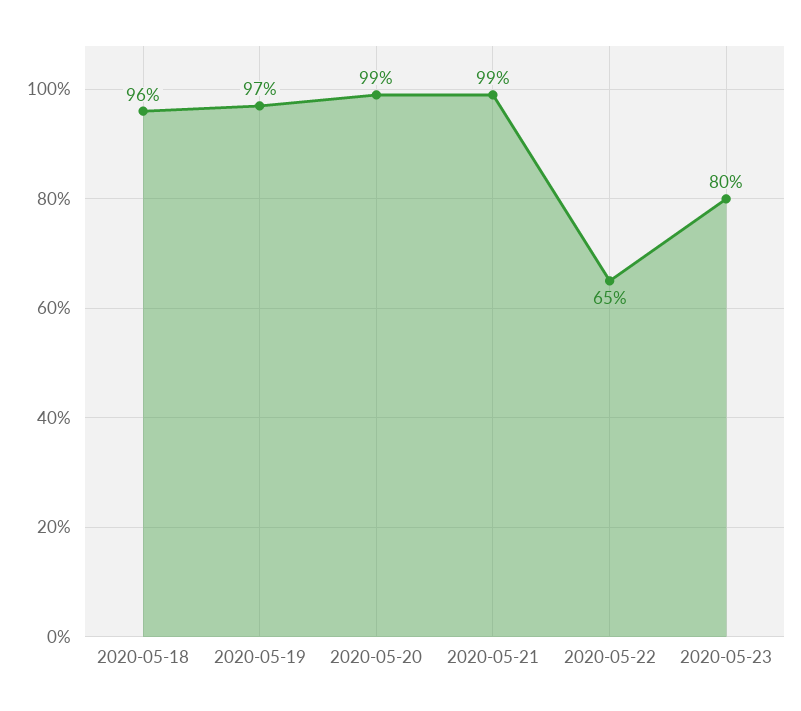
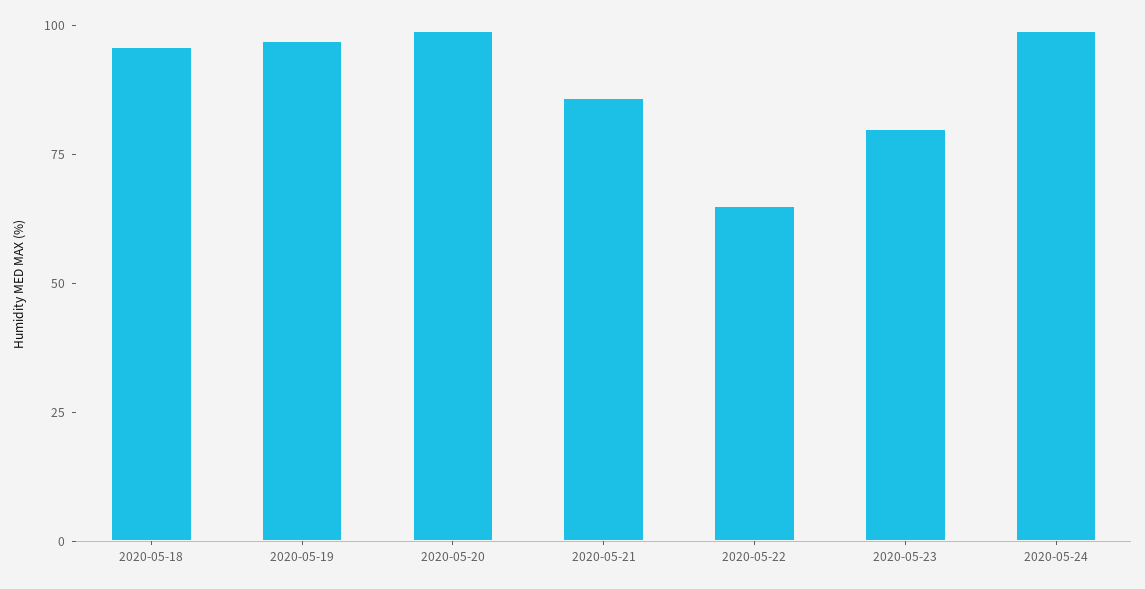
2020-05-21: 99 -> 85
2020-05-24: none -> 100

